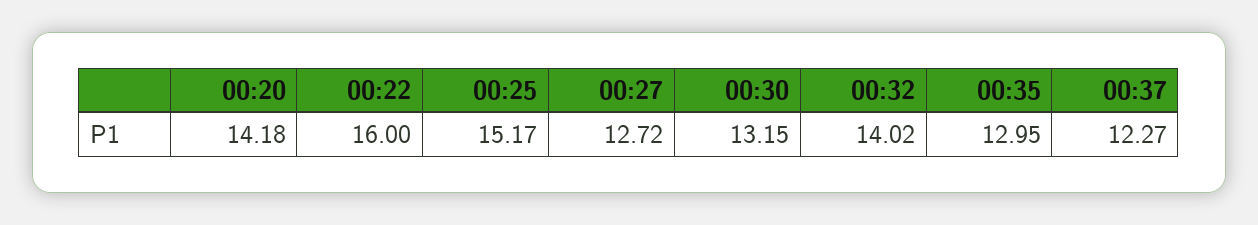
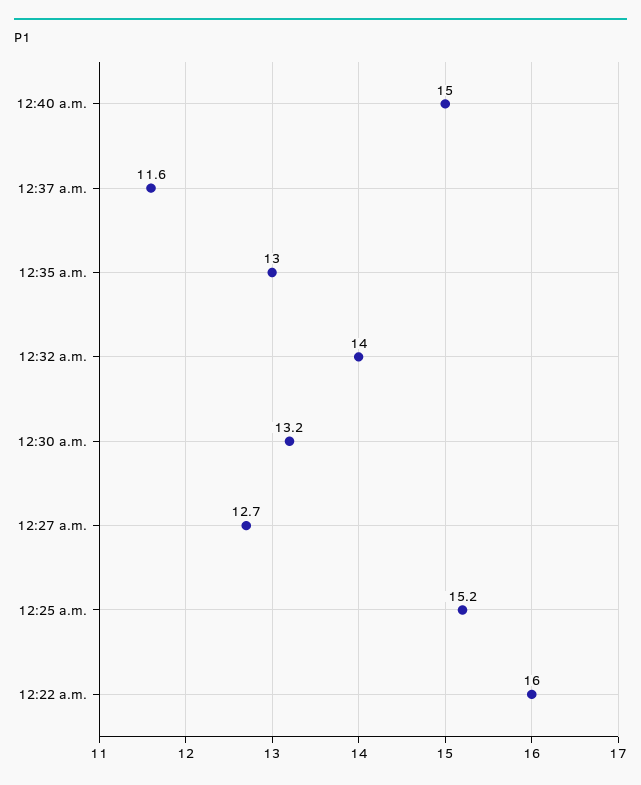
00:20: 14.18 -> none
00:37: 12.27 -> 11.6
12:40 a.m.: none -> 15

